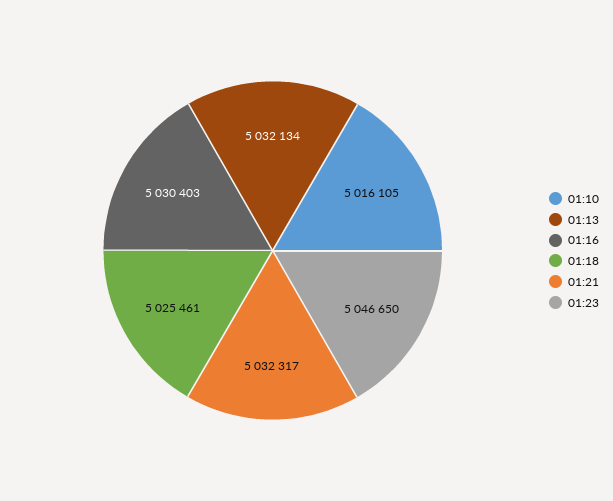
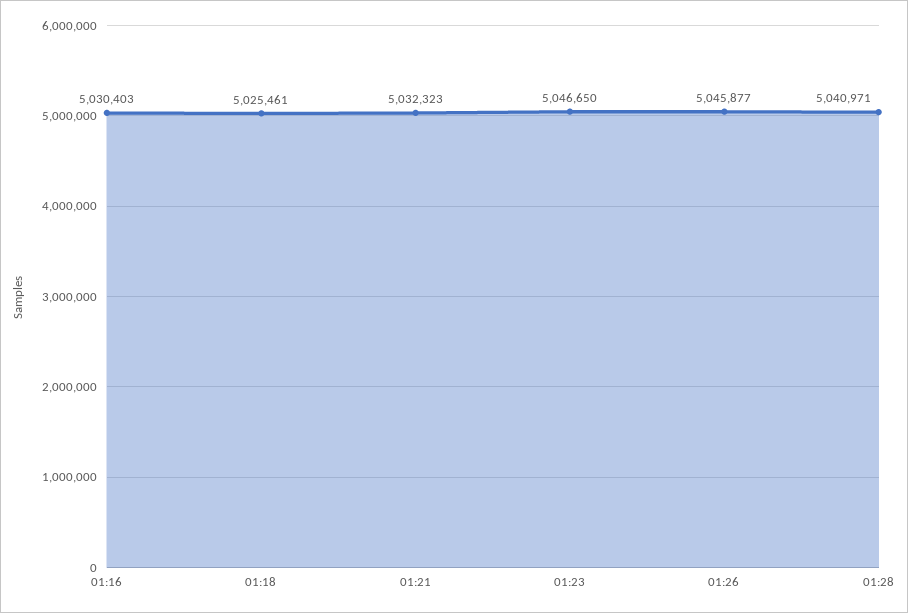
01:10: 5016105 -> none
01:13: 5032134 -> none
01:21: 5032317 -> 5032323
01:26: none -> 5045877
01:28: none -> 5040971

